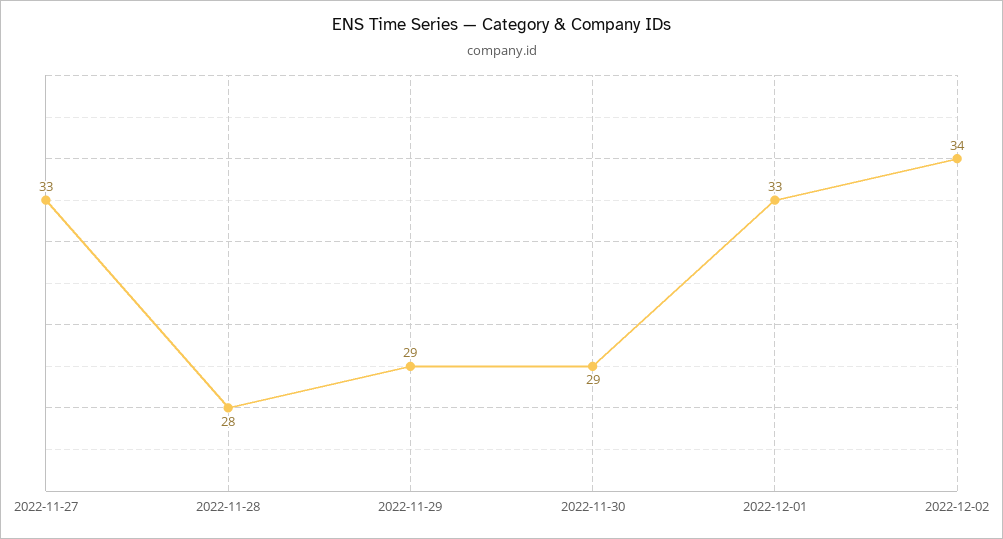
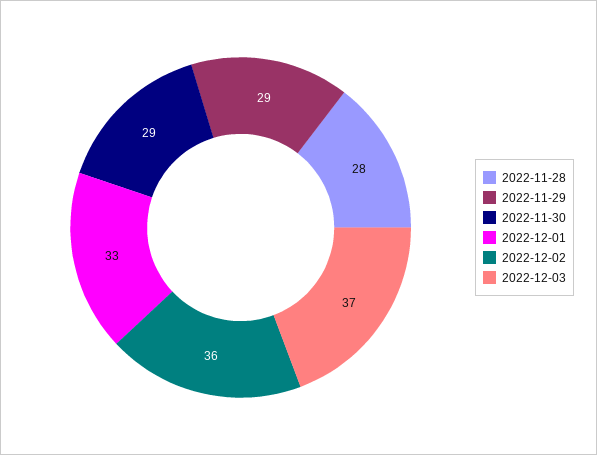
2022-11-27: 33 -> none
2022-12-02: 34 -> 36
2022-12-03: none -> 37

